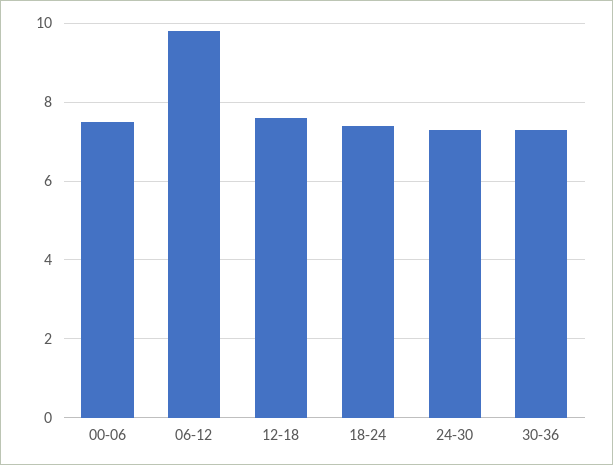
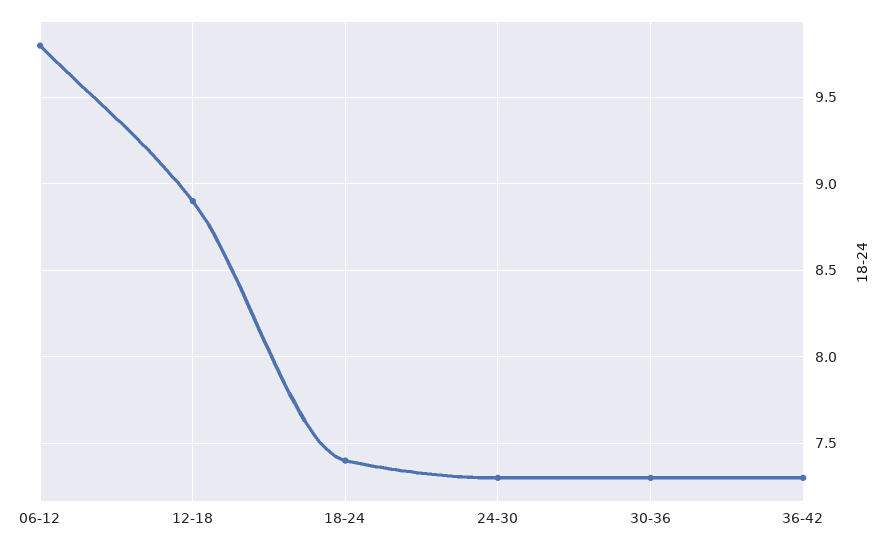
00-06: 7.5 -> none
12-18: 7.5 -> 8.9
36-42: none -> 7.3

